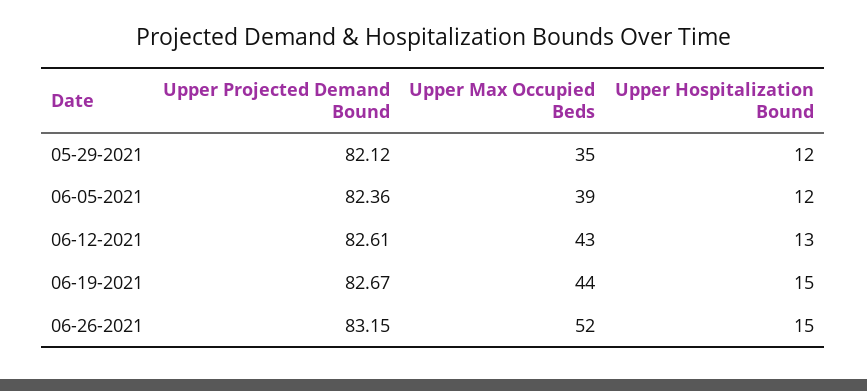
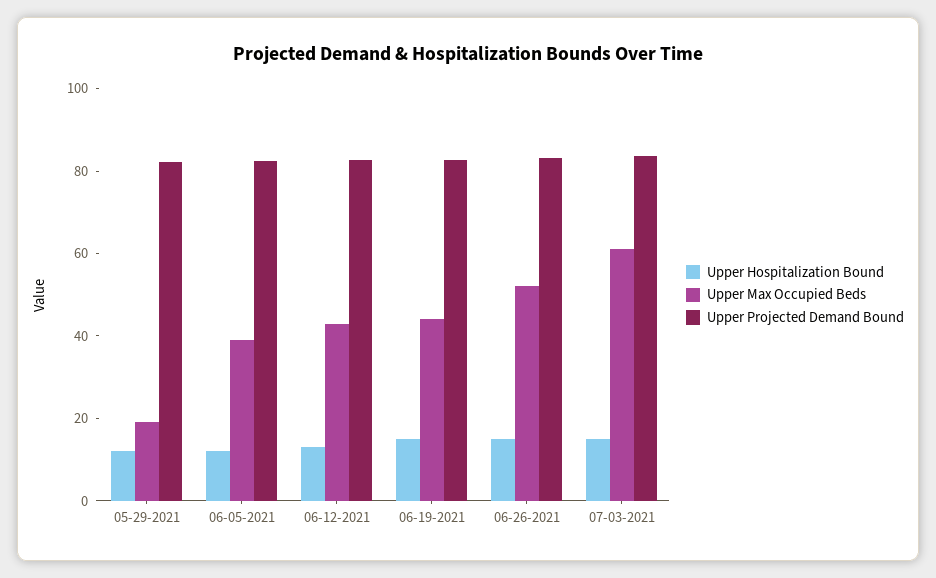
Upper Max Occupied Beds, 05-29-2021: 35 -> 20
Upper Hospitalization Bound, 07-03-2021: none -> 15
Upper Max Occupied Beds, 07-03-2021: none -> 60
Upper Projected Demand Bound, 07-03-2021: none -> 85

